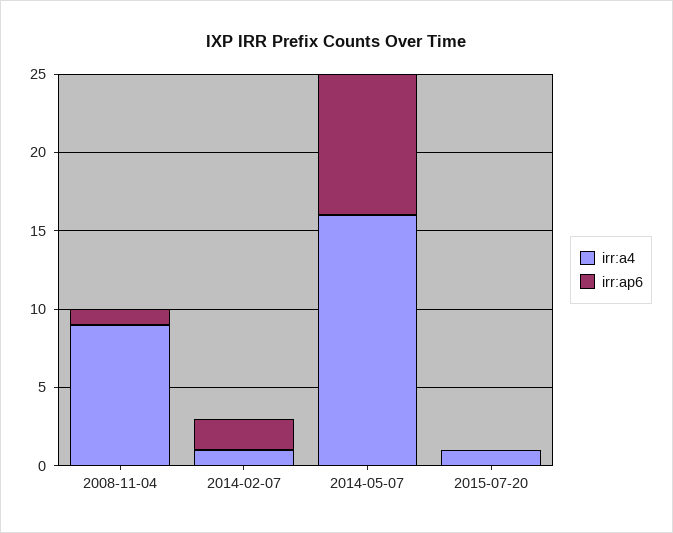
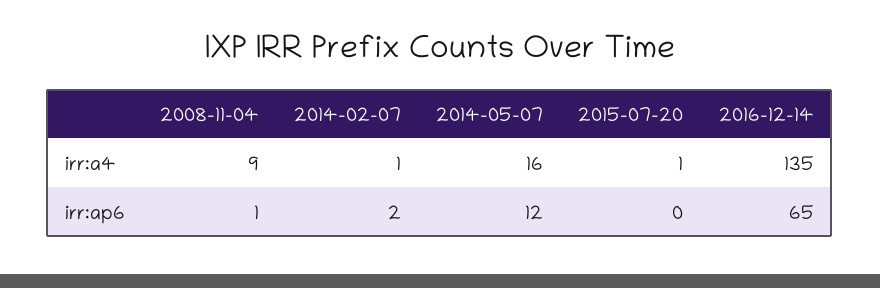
irr:ap6, 2014-05-07: 9 -> 12
irr:a4, 2016-12-14: none -> 135
irr:ap6, 2016-12-14: none -> 65

